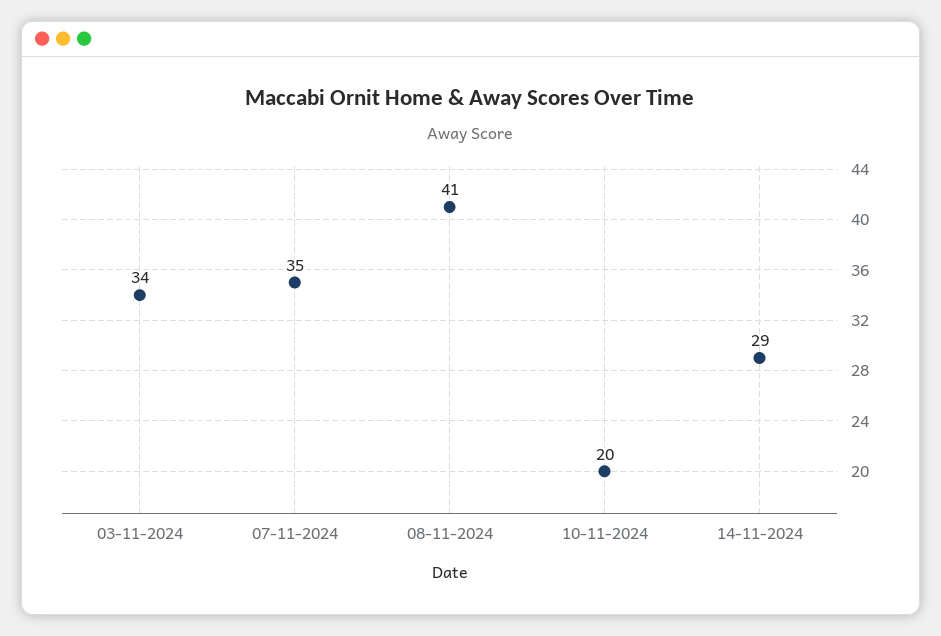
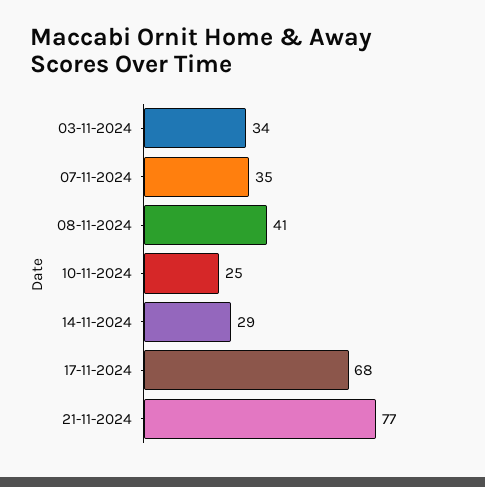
10-11-2024: 20 -> 25
17-11-2024: none -> 68
21-11-2024: none -> 77

